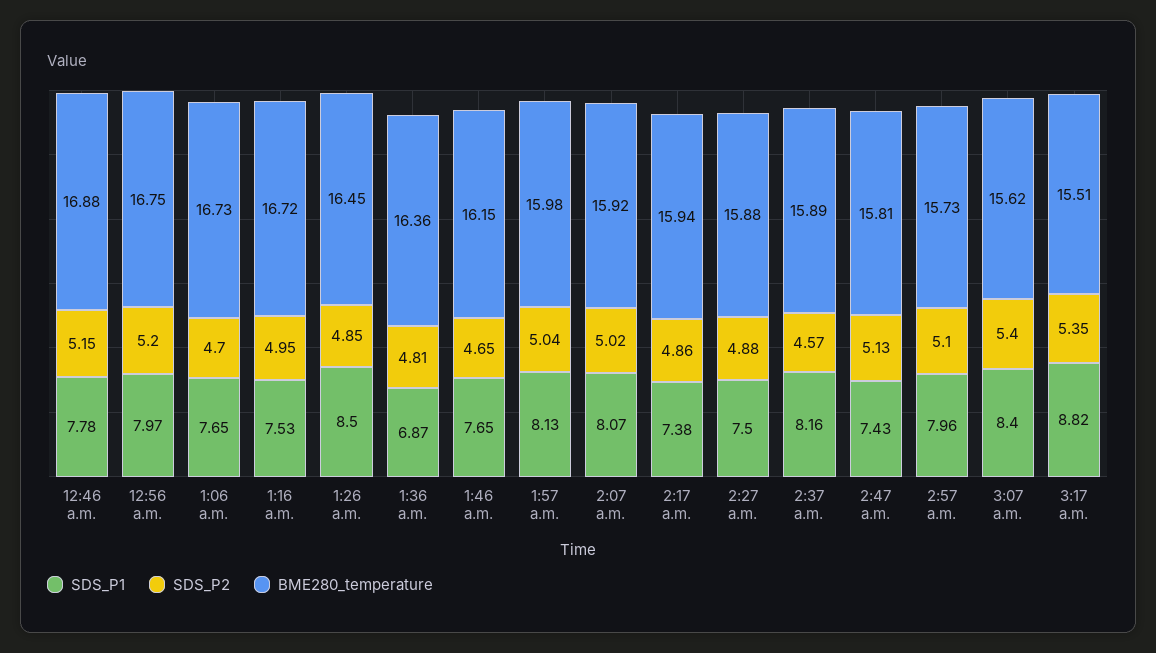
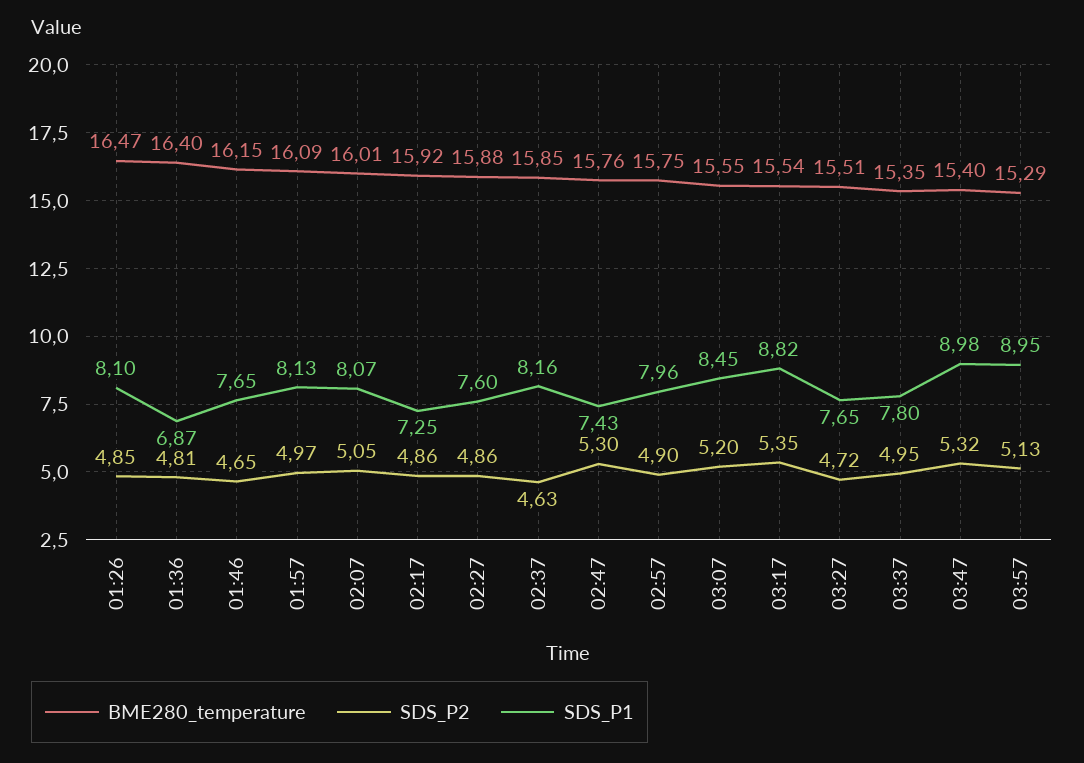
SDS_P1, 12:46 a.m.: 7.78 -> none
SDS_P2, 12:46 a.m.: 5.15 -> none
BME280_temperature, 12:46 a.m.: 16.88 -> none
SDS_P1, 12:56 a.m.: 7.97 -> none
SDS_P2, 12:56 a.m.: 5.2 -> none
BME280_temperature, 12:56 a.m.: 16.75 -> none
SDS_P1, 1:06 a.m.: 7.65 -> none
SDS_P2, 1:06 a.m.: 4.7 -> none
BME280_temperature, 1:06 a.m.: 16.73 -> none
SDS_P1, 1:16 a.m.: 7.53 -> none
SDS_P2, 1:16 a.m.: 4.95 -> none
BME280_temperature, 1:16 a.m.: 16.72 -> none
SDS_P1, 1:26 a.m.: 8.5 -> 8.1
BME280_temperature, 1:26 a.m.: 16.45 -> 16.47
BME280_temperature, 1:36 a.m.: 16.36 -> 16.4
SDS_P2, 1:57 a.m.: 5.04 -> 4.97
BME280_temperature, 1:57 a.m.: 15.98 -> 16.09
SDS_P2, 2:07 a.m.: 5.02 -> 5.05
BME280_temperature, 2:07 a.m.: 15.92 -> 16.01
SDS_P1, 2:17 a.m.: 7.38 -> 7.25
BME280_temperature, 2:17 a.m.: 15.94 -> 15.92
SDS_P1, 2:27 a.m.: 7.5 -> 7.6
SDS_P2, 2:27 a.m.: 4.88 -> 4.86
SDS_P2, 2:37 a.m.: 4.57 -> 4.63
BME280_temperature, 2:37 a.m.: 15.89 -> 15.85
SDS_P2, 2:47 a.m.: 5.13 -> 5.3
BME280_temperature, 2:47 a.m.: 15.81 -> 15.76
SDS_P2, 2:57 a.m.: 5.1 -> 4.9
BME280_temperature, 2:57 a.m.: 15.73 -> 15.75
SDS_P1, 3:07 a.m.: 8.4 -> 8.45
SDS_P2, 3:07 a.m.: 5.4 -> 5.2
BME280_temperature, 3:07 a.m.: 15.62 -> 15.55
BME280_temperature, 3:17 a.m.: 15.51 -> 15.54
BME280_temperature, 03:27: none -> 15.51
SDS_P2, 03:27: none -> 4.72
SDS_P1, 03:27: none -> 7.65
BME280_temperature, 03:37: none -> 15.35
SDS_P2, 03:37: none -> 4.95
SDS_P1, 03:37: none -> 7.8
BME280_temperature, 03:47: none -> 15.4
SDS_P2, 03:47: none -> 5.32
SDS_P1, 03:47: none -> 8.98
BME280_temperature, 03:57: none -> 15.29
SDS_P2, 03:57: none -> 5.13
SDS_P1, 03:57: none -> 8.95

